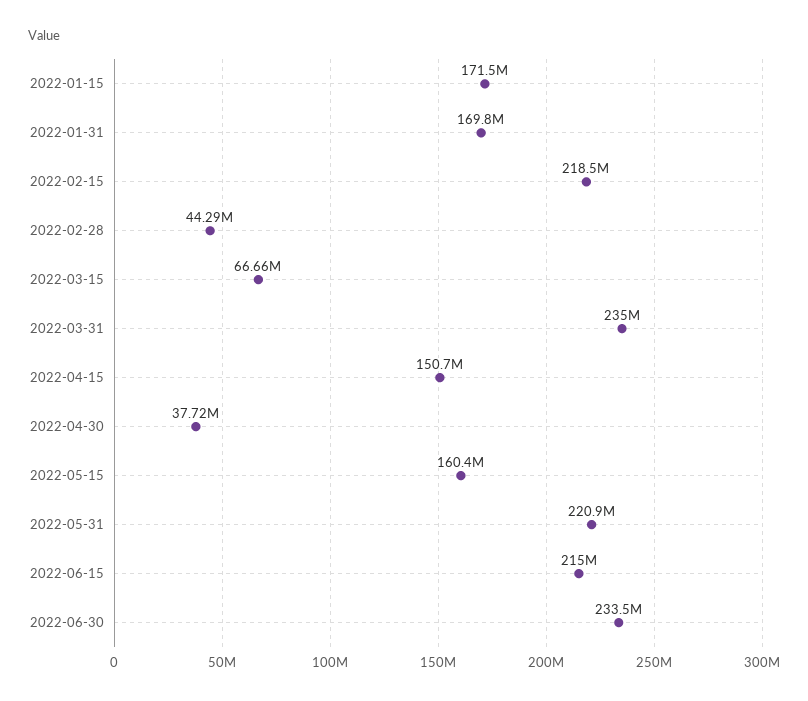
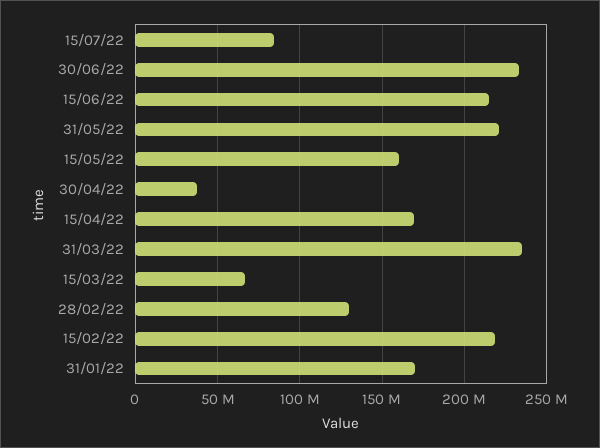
2022-01-15: 171500000 -> none
2022-02-28: 44290000 -> 130000000
2022-04-15: 150700000 -> 170000000
15/07/22: none -> 85000000

